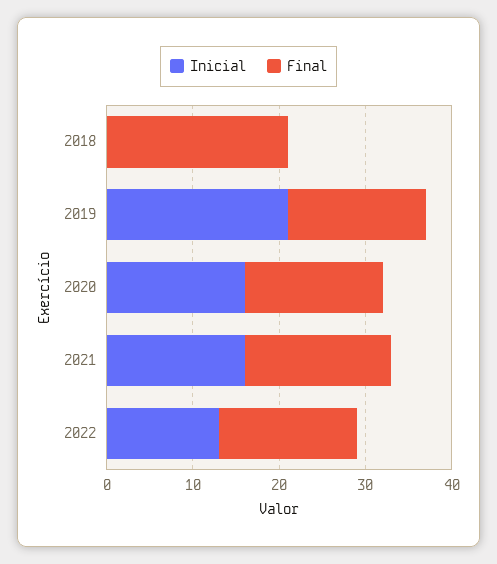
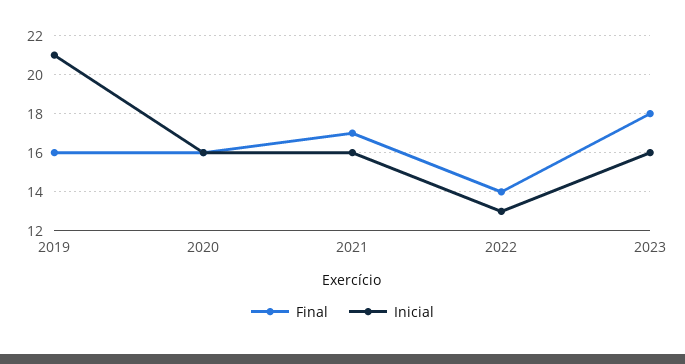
Inicial, 2018: 0 -> none
Final, 2018: 21 -> none
Final, 2022: 16 -> 14
Final, 2023: none -> 18
Inicial, 2023: none -> 16

